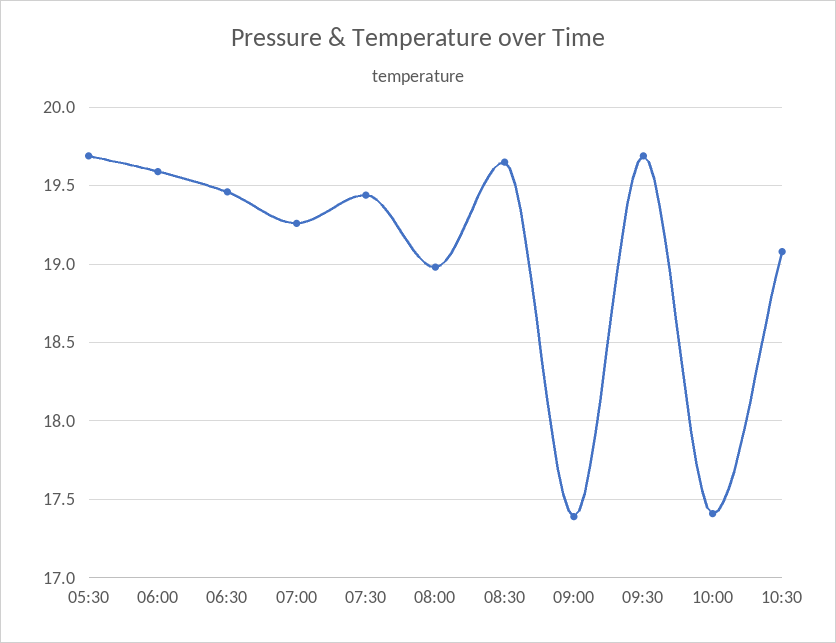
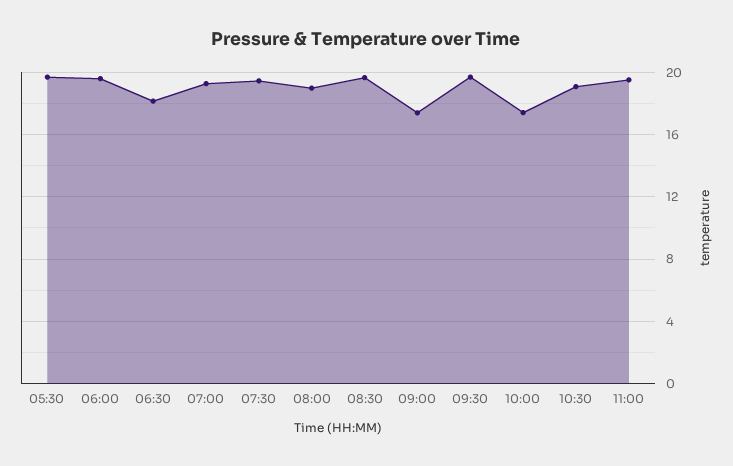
06:30: 19.45 -> 18
11:00: none -> 19.5

